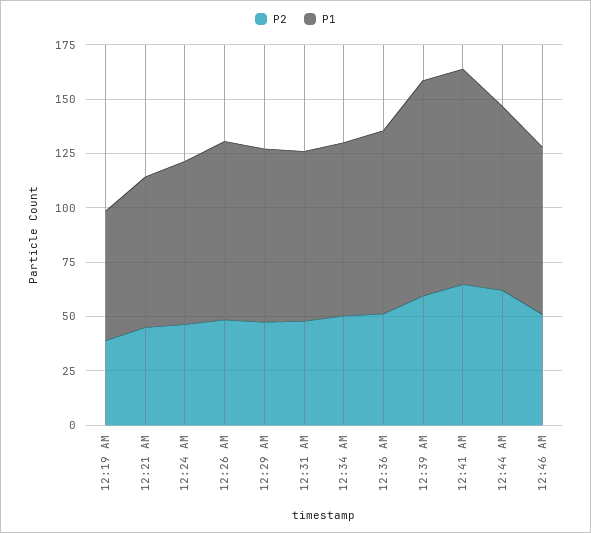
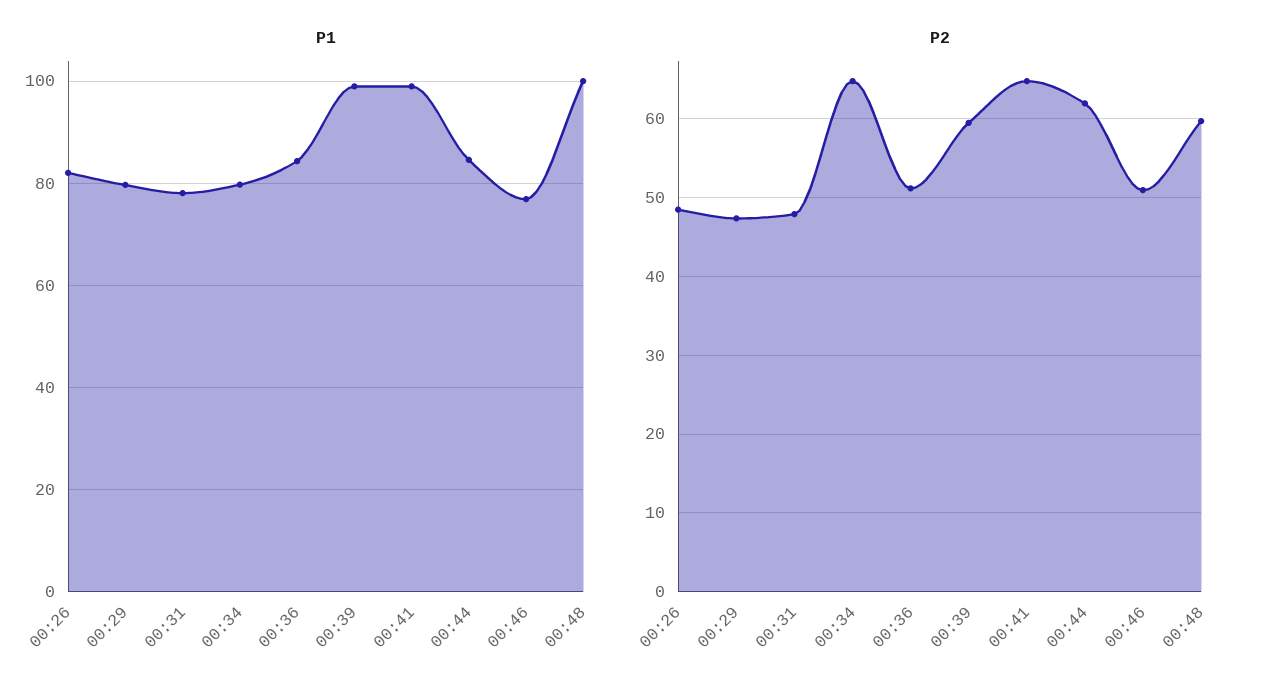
P2, 12:19 AM: 40 -> none
P1, 12:19 AM: 60 -> none
P2, 12:21 AM: 45 -> none
P1, 12:21 AM: 70 -> none
P2, 12:24 AM: 45 -> none
P1, 12:24 AM: 75 -> none
P2, 12:34 AM: 50 -> 65
P1, 00:48: none -> 100
P2, 00:48: none -> 60

